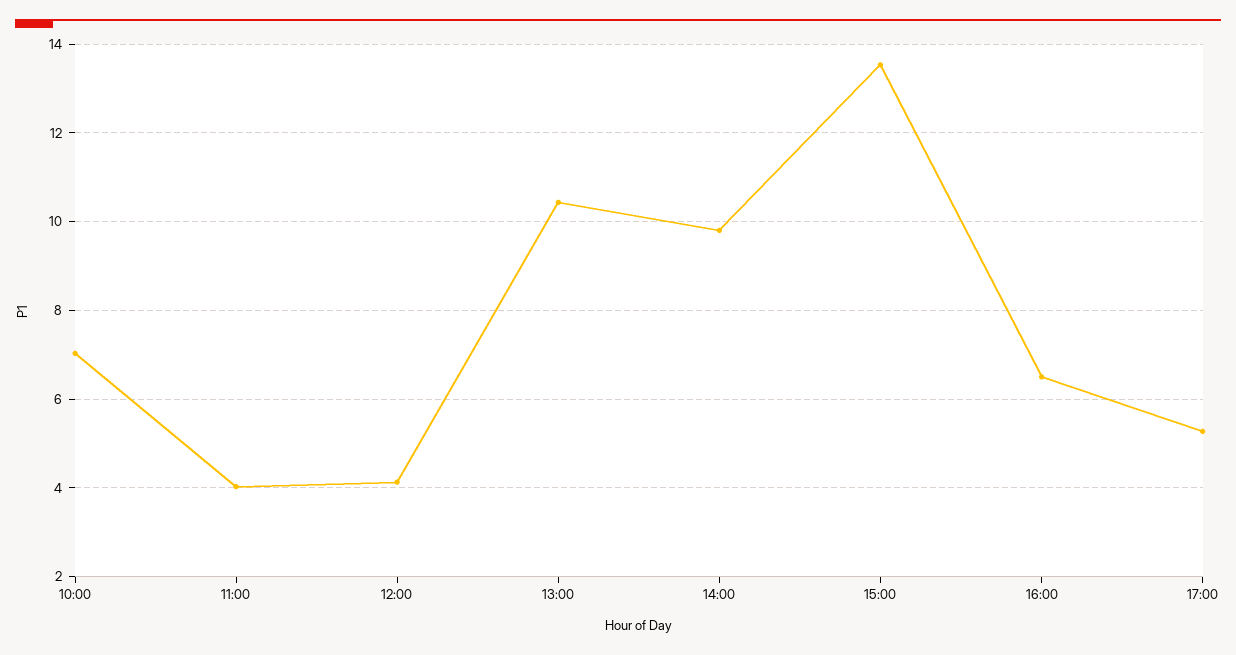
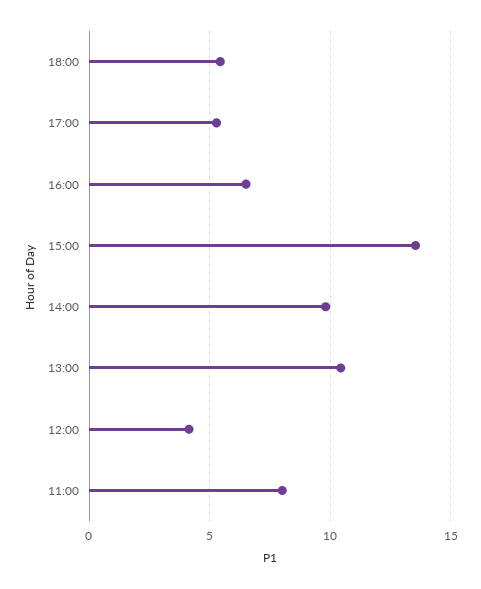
10:00: 7 -> none
11:00: 4 -> 8
18:00: none -> 5.5

